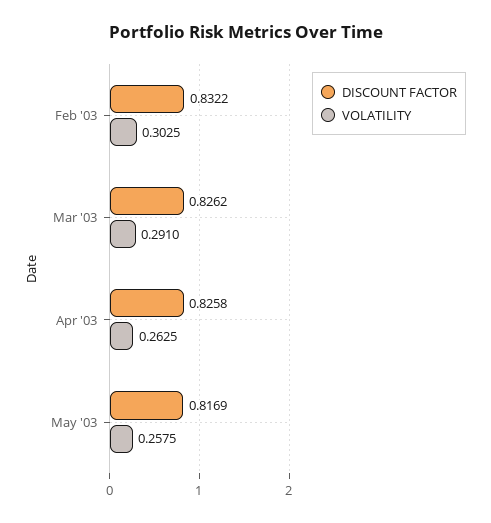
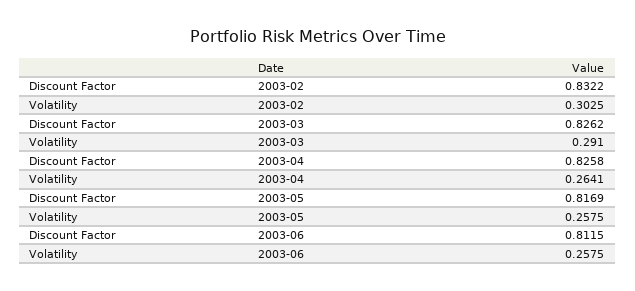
VOLATILITY, Apr '03: 0.2625 -> 0.2641
DISCOUNT FACTOR, 2003-06: none -> 0.8115
VOLATILITY, 2003-06: none -> 0.2575

